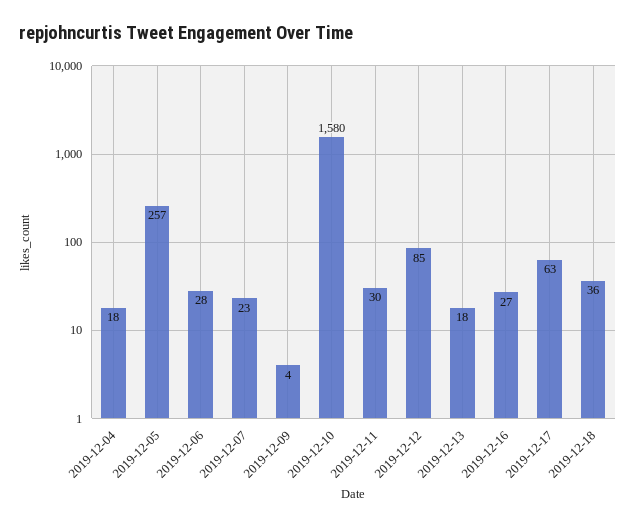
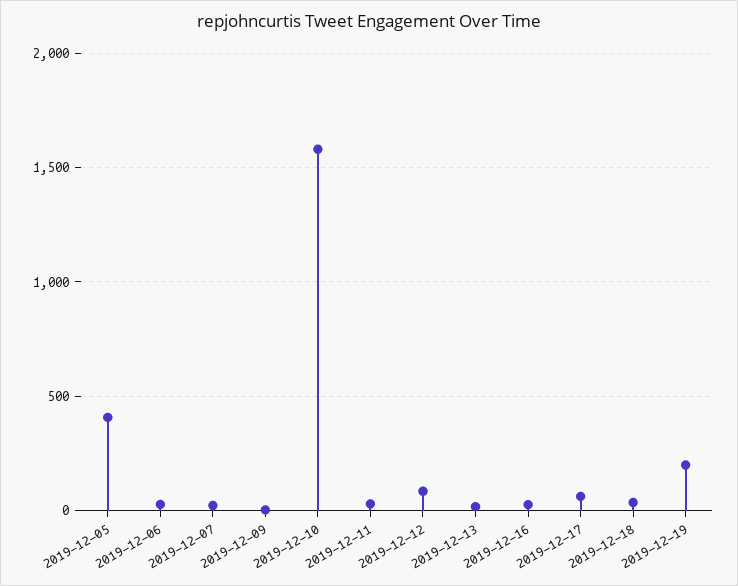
2019-12-04: 18 -> none
2019-12-05: 257 -> 400
2019-12-19: none -> 200

